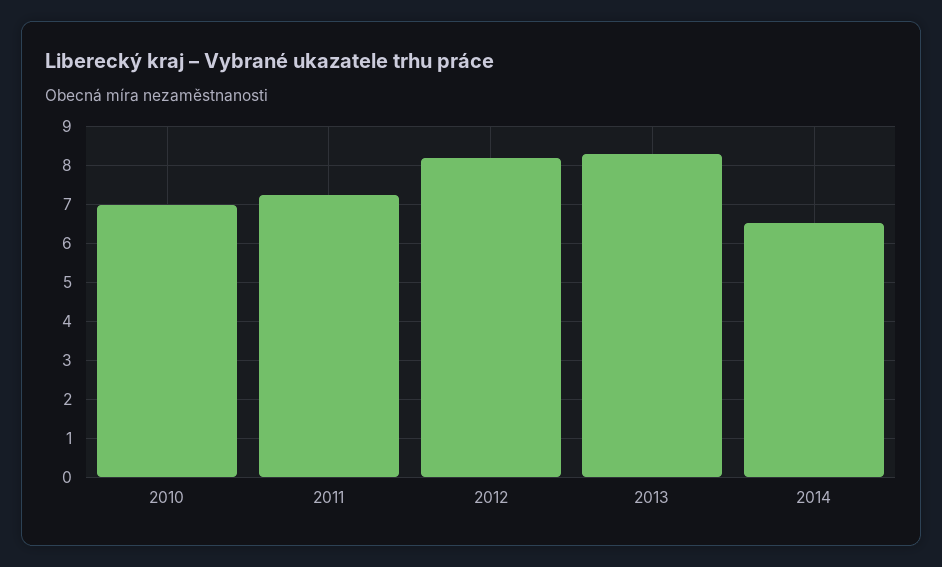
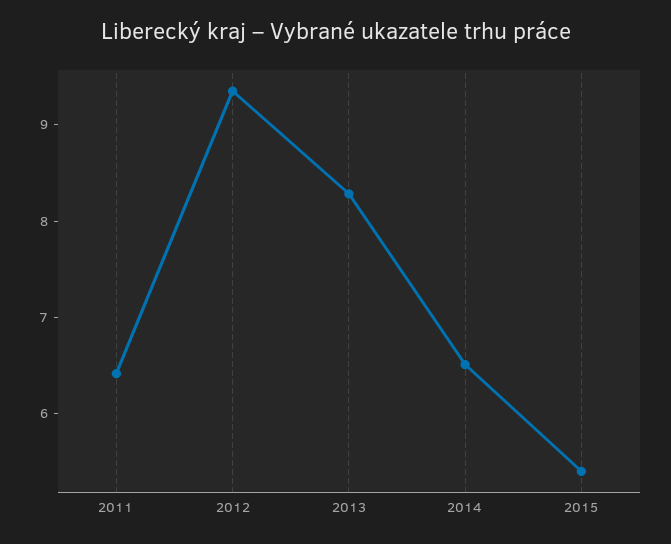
2010: 7 -> none
2011: 7.2 -> 6.4
2012: 8.2 -> 9.4
2015: none -> 5.4

